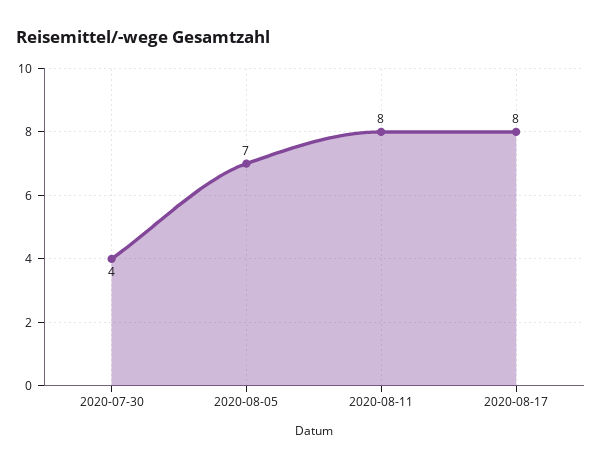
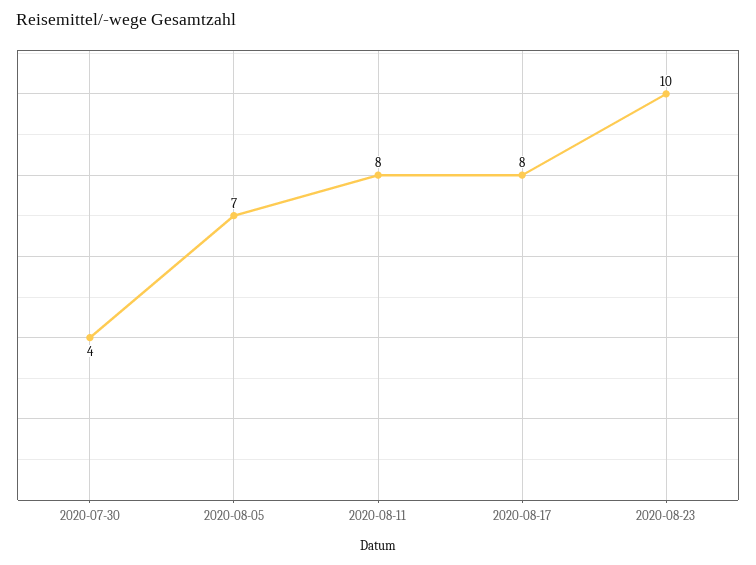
2020-08-23: none -> 10

